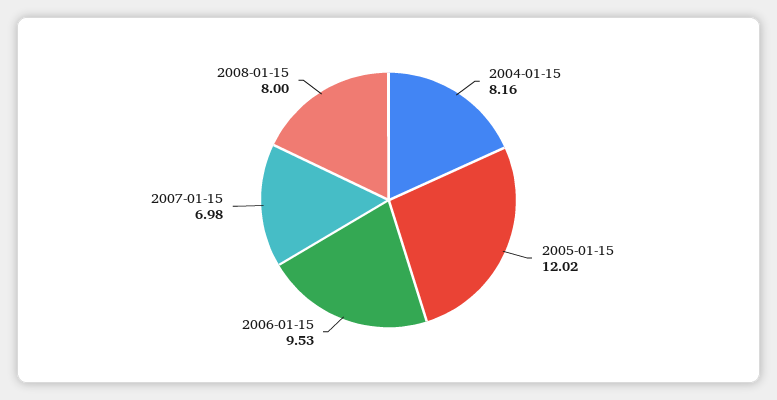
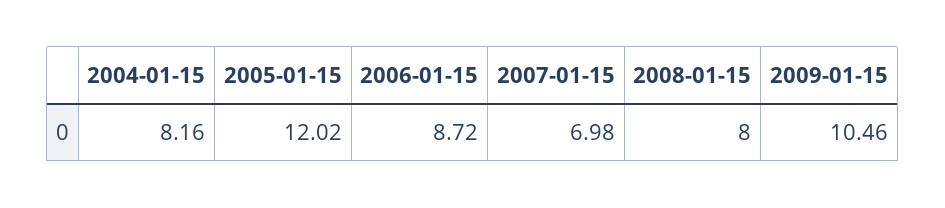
2006-01-15: 9.53 -> 8.72
2009-01-15: none -> 10.46

